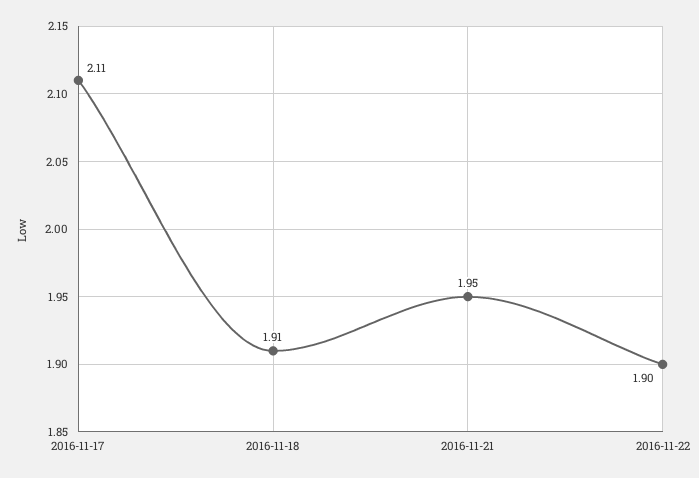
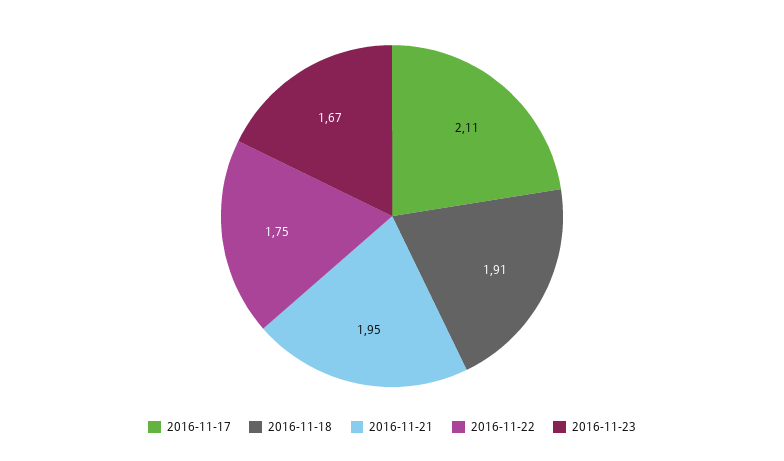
2016-11-22: 1.9 -> 1.75
2016-11-23: none -> 1.67

